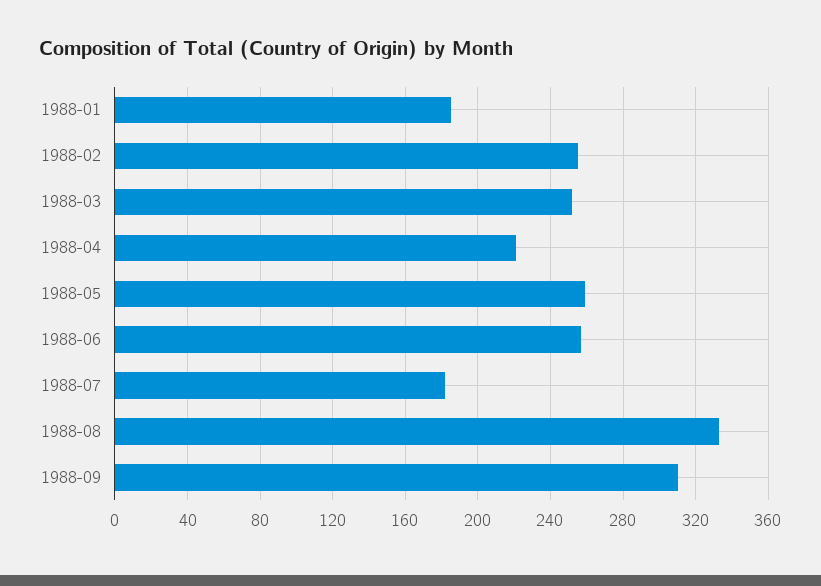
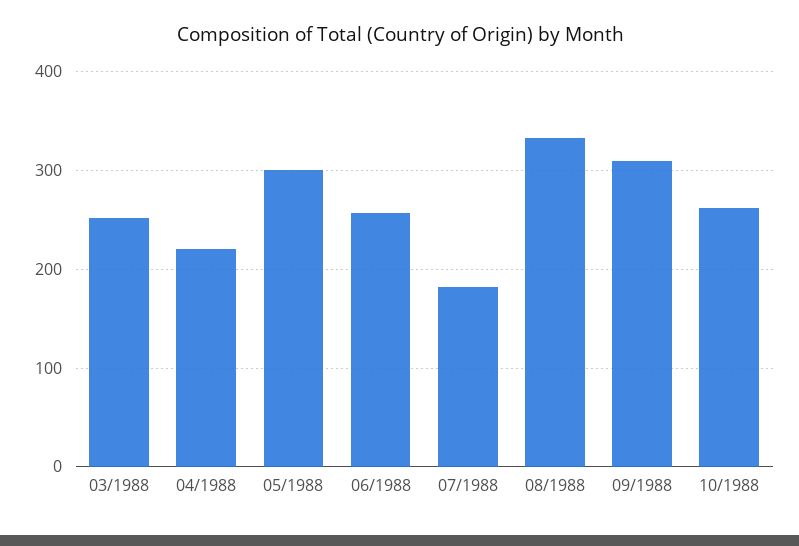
1988-01: 185 -> none
1988-02: 255 -> none
1988-05: 260 -> 300
10/1988: none -> 260

